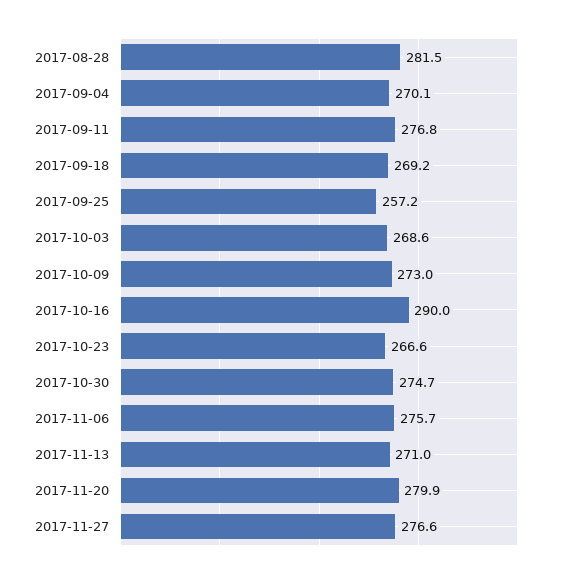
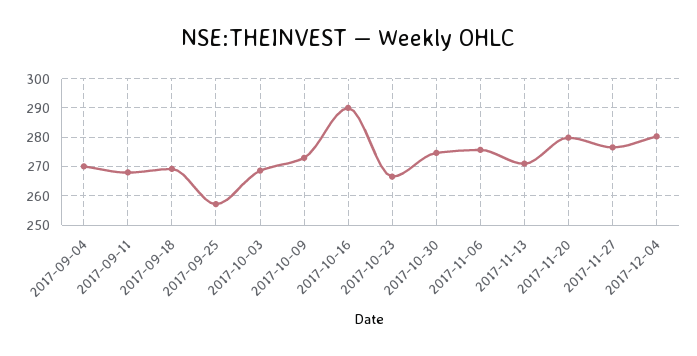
2017-08-28: 281.5 -> none
2017-09-11: 276.8 -> 267.5
2017-12-04: none -> 280

